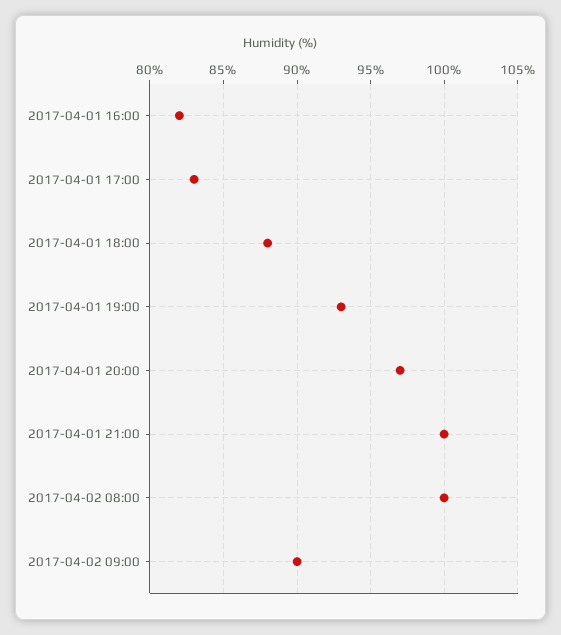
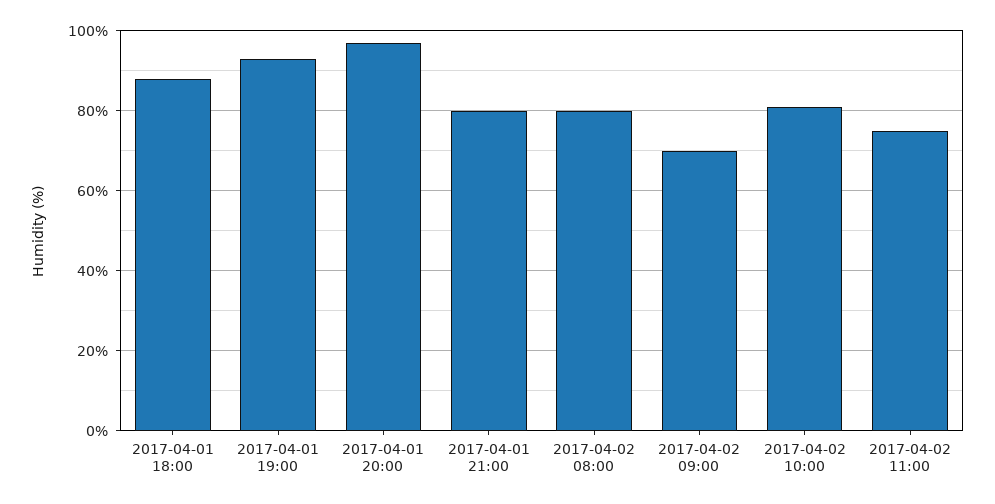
2017-04-01 16:00: 82 -> none
2017-04-01 17:00: 83 -> none
2017-04-01 21:00: 100 -> 80
2017-04-02 08:00: 100 -> 80
2017-04-02 09:00: 90 -> 70
2017-04-02 10:00: none -> 80
2017-04-02 11:00: none -> 75

